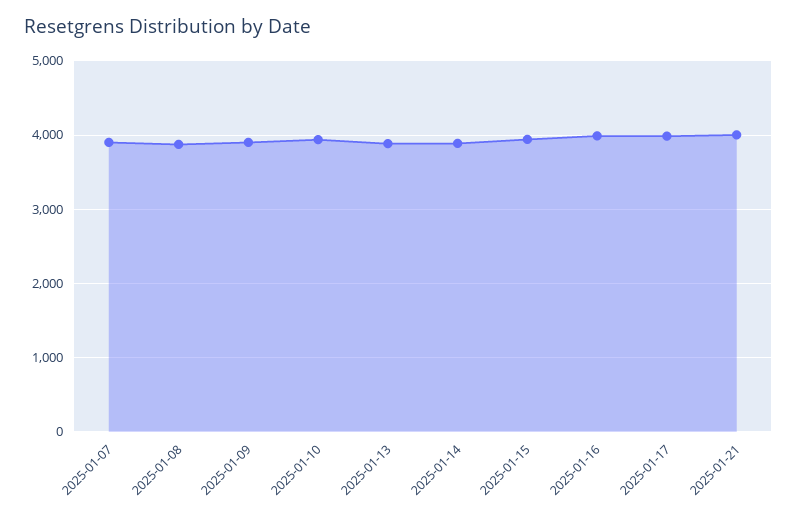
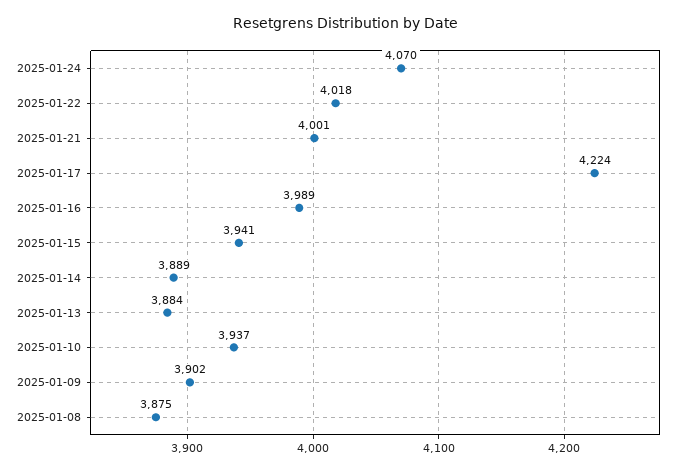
2025-01-07: 3900 -> none
2025-01-17: 4000 -> 4224
2025-01-24: none -> 4070
2025-01-22: none -> 4018

